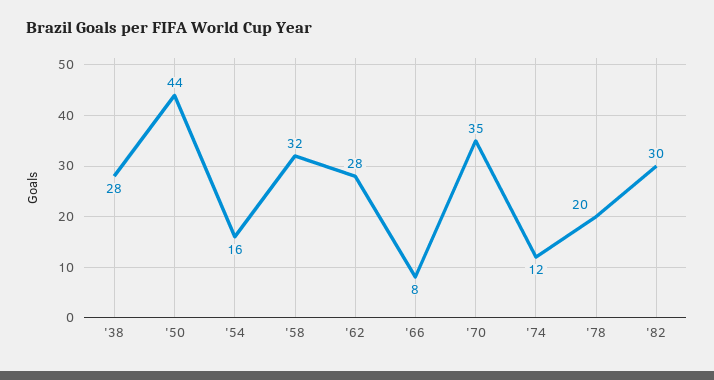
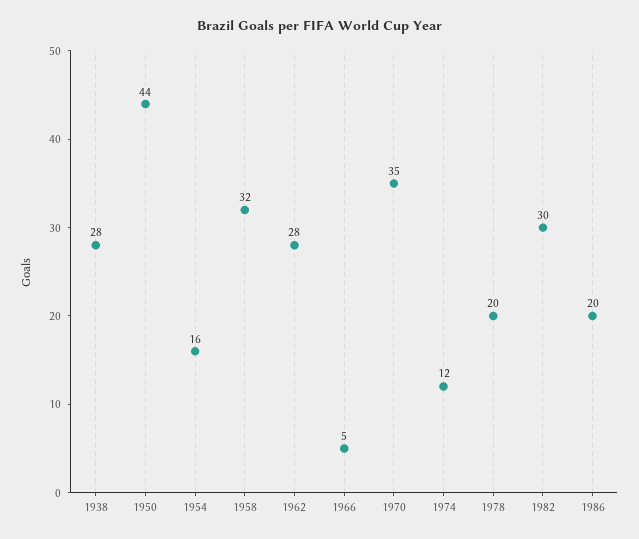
'66: 8 -> 5
1986: none -> 20

